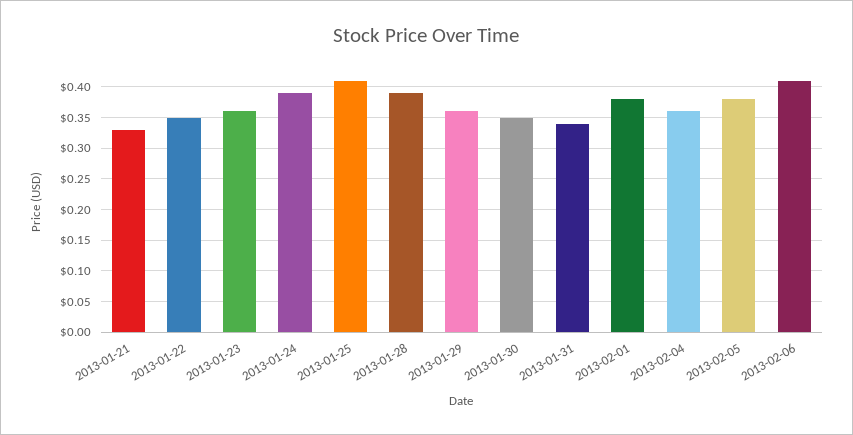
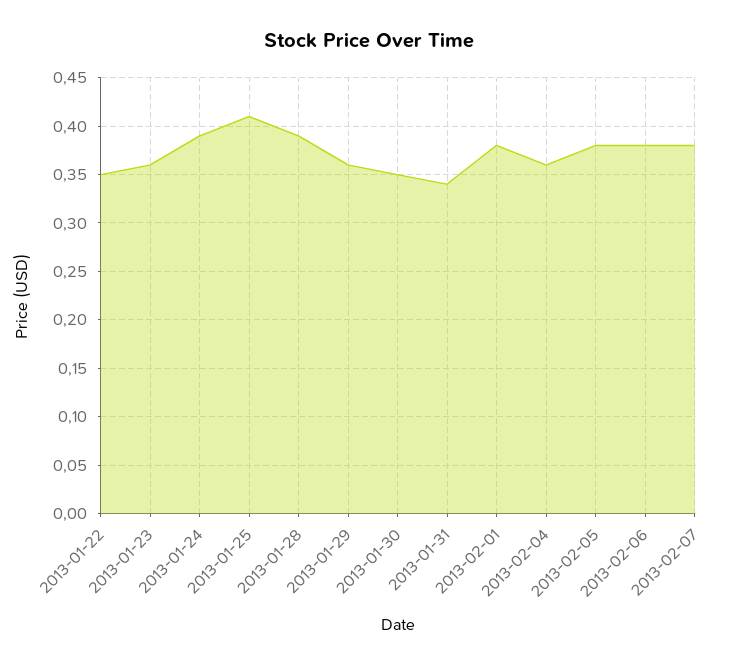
2013-01-21: 0.33 -> none
2013-02-06: 0.41 -> 0.38
2013-02-07: none -> 0.38

